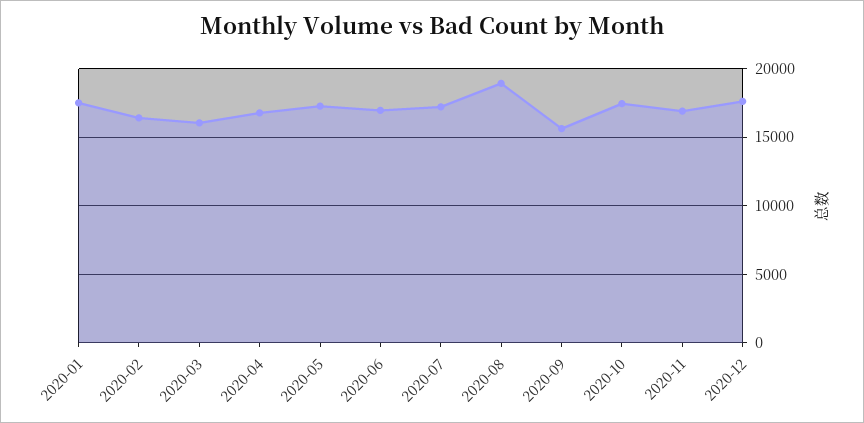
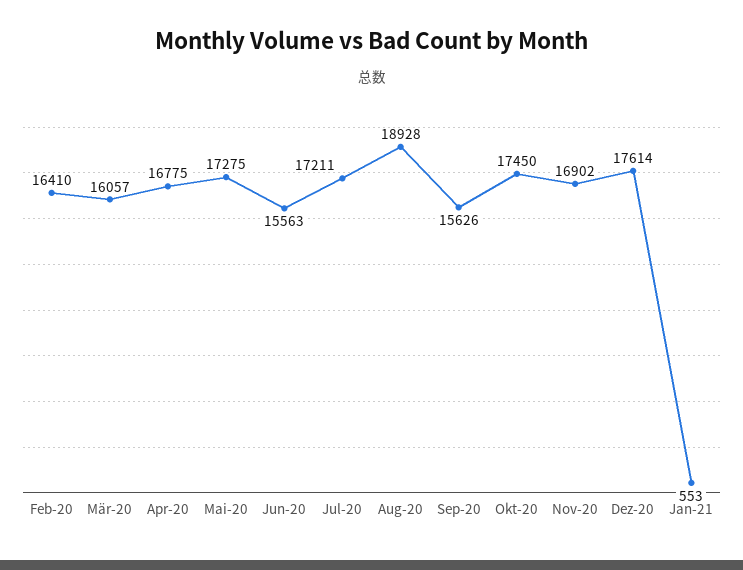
2020-01: 17500 -> none
2020-06: 17000 -> 15563
Jan-21: none -> 553

